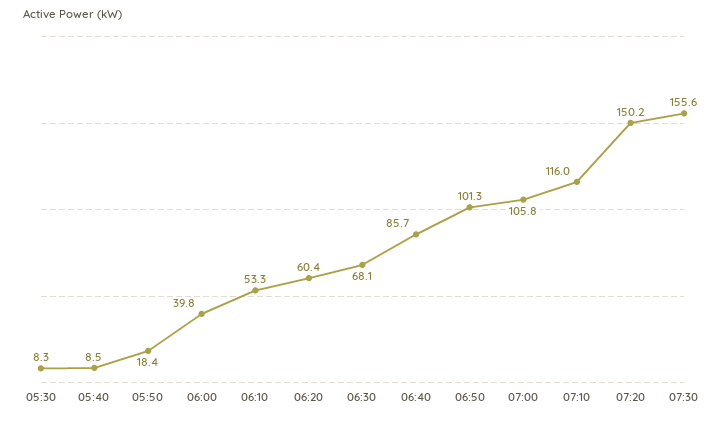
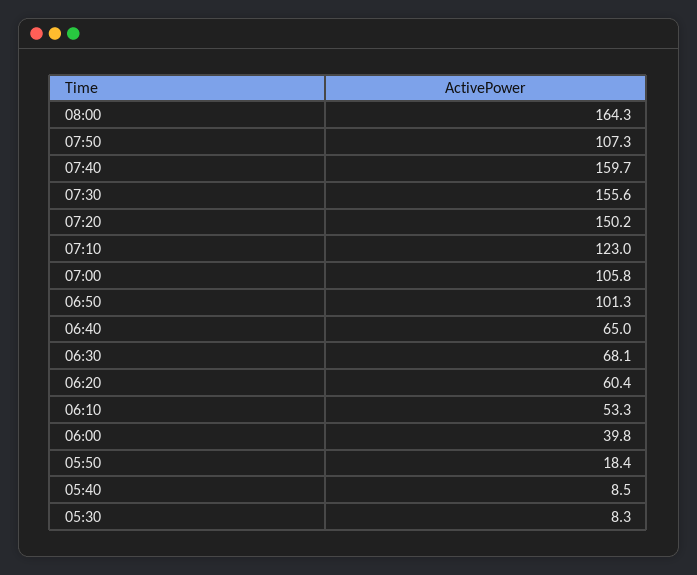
06:40: 85.7 -> 65
07:10: 116 -> 123
08:00: none -> 164.3
07:50: none -> 107.3
07:40: none -> 159.7

